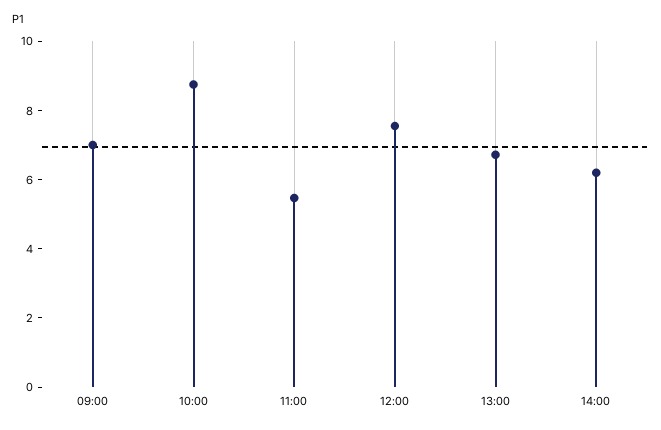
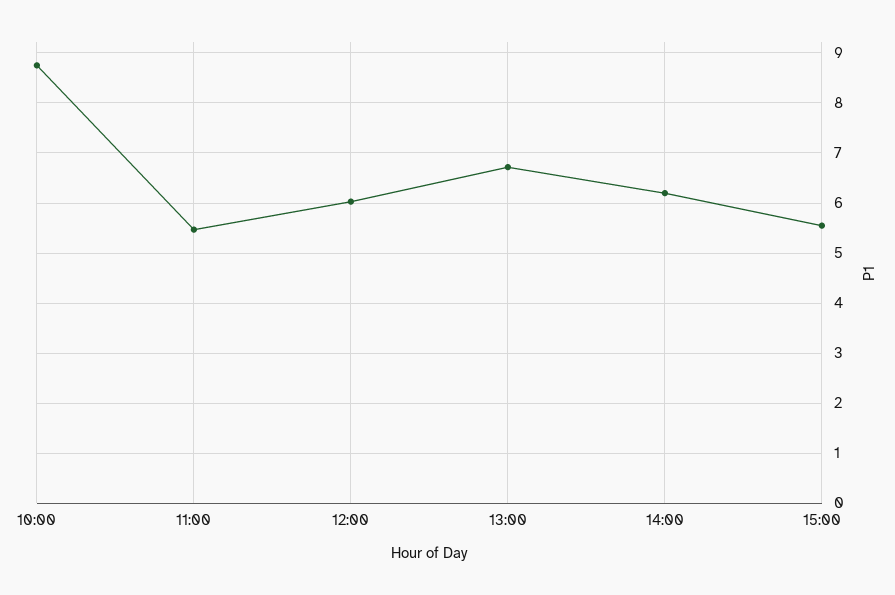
09:00: 7 -> none
12:00: 7.5 -> 6
15:00: none -> 5.6

